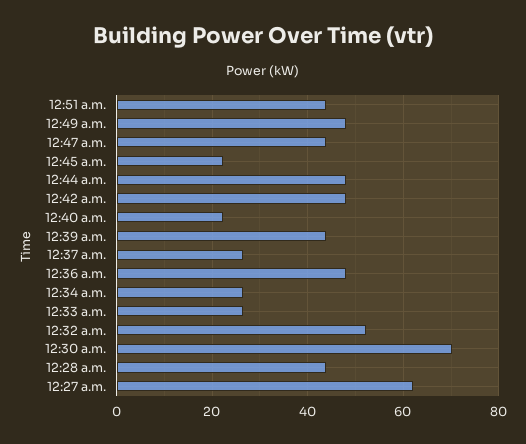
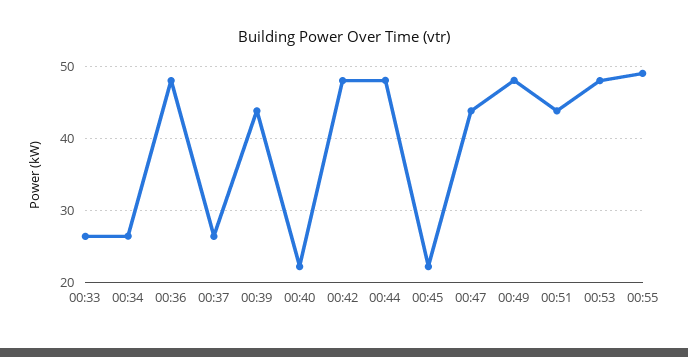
12:32 a.m.: 52 -> none
12:30 a.m.: 70 -> none
12:28 a.m.: 44 -> none
12:27 a.m.: 62 -> none
00:53: none -> 48
00:55: none -> 49

